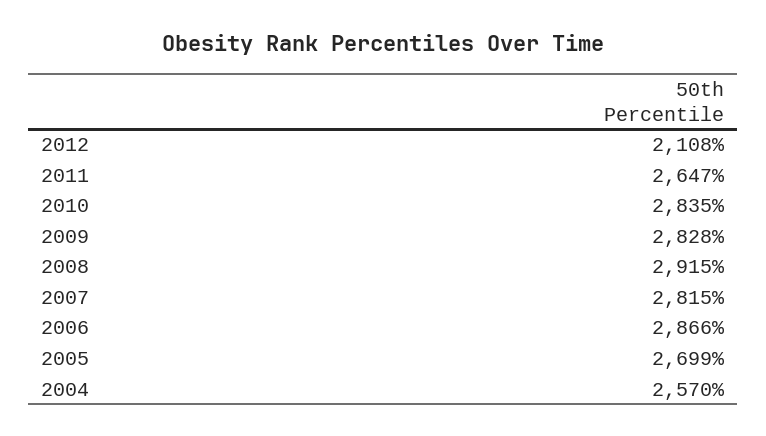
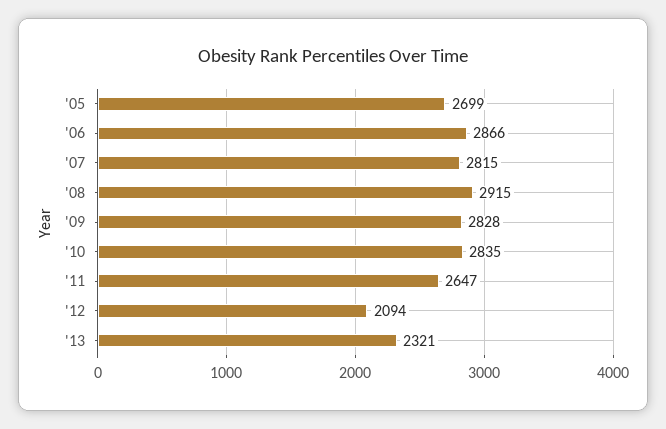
2012: 2108 -> 2094
2004: 2570 -> none
'13: none -> 2321

